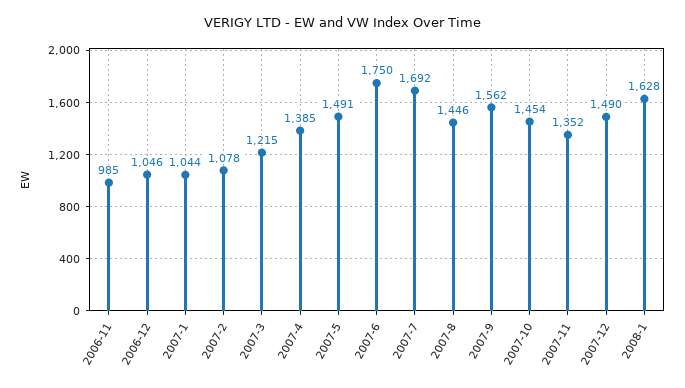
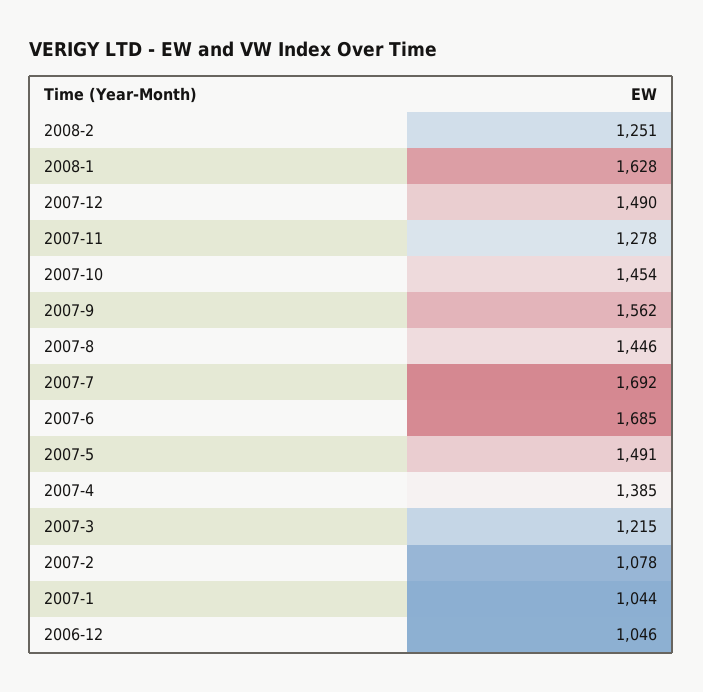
2006-11: 985 -> none
2007-6: 1750 -> 1685
2007-11: 1352 -> 1278
2008-2: none -> 1251

